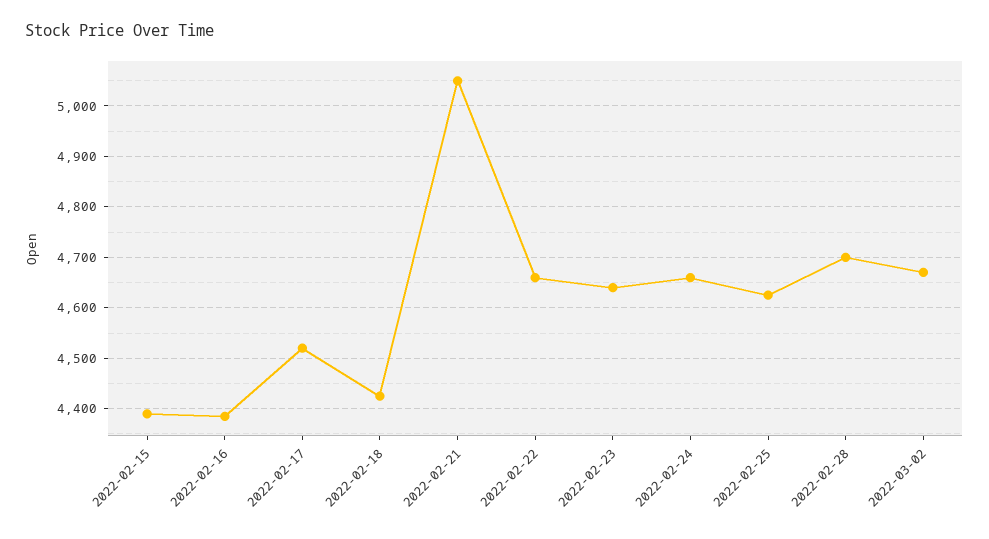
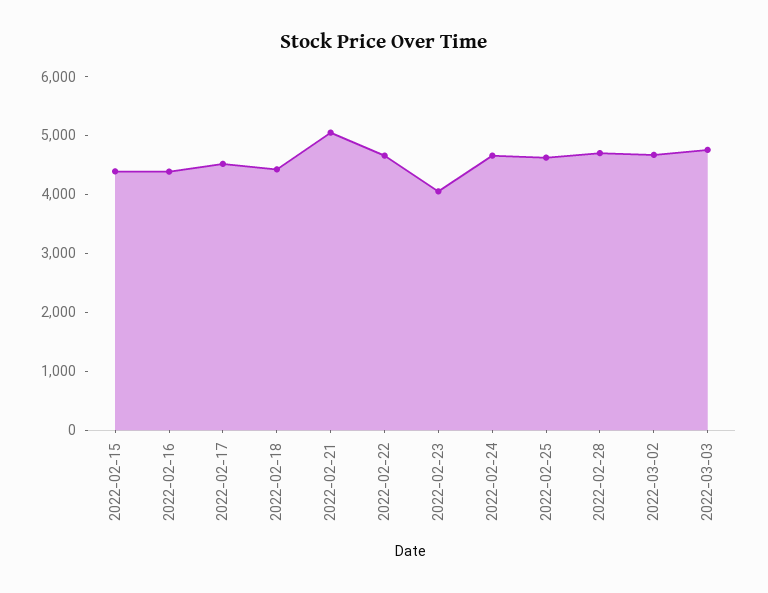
2022-02-23: 4640 -> 4000
2022-03-03: none -> 4800

